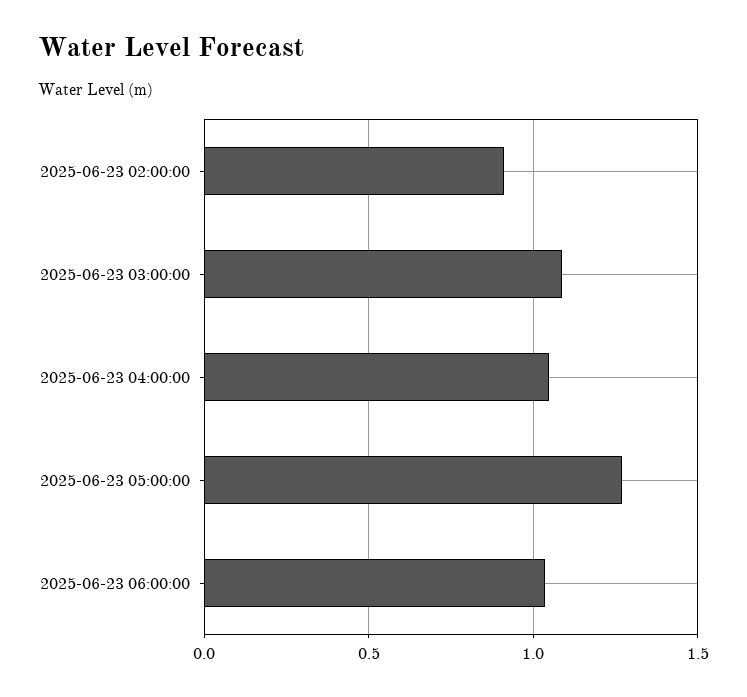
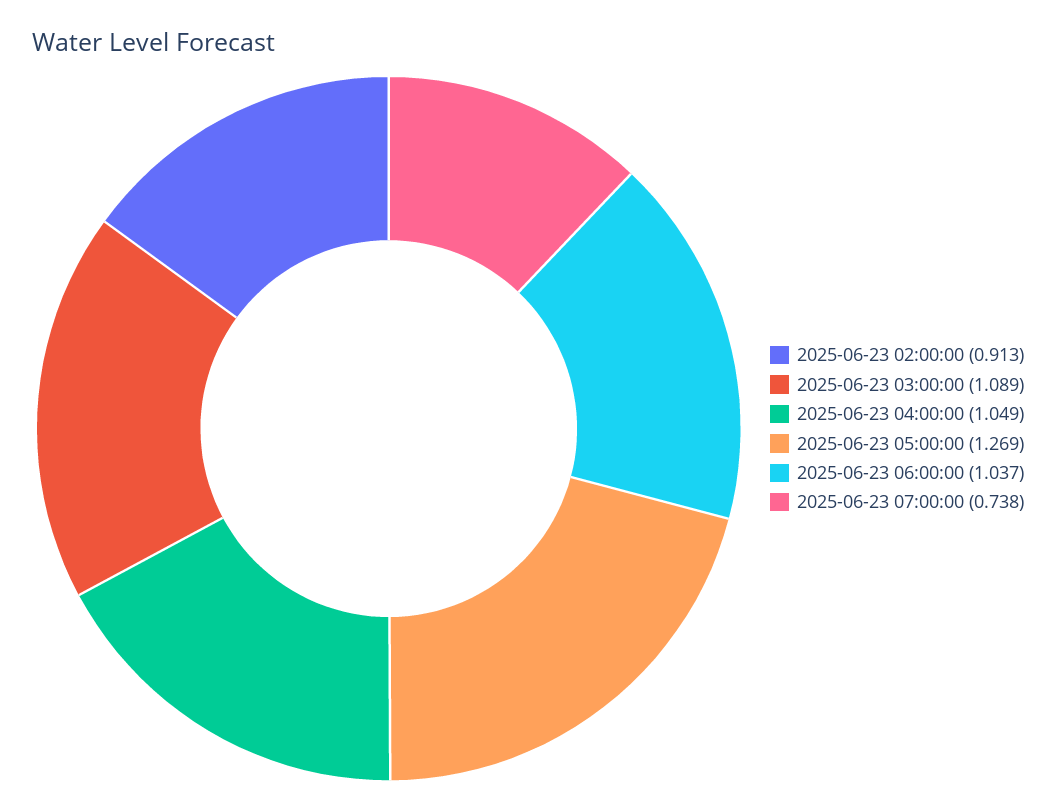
2025-06-23 07:00:00: none -> 0.738

